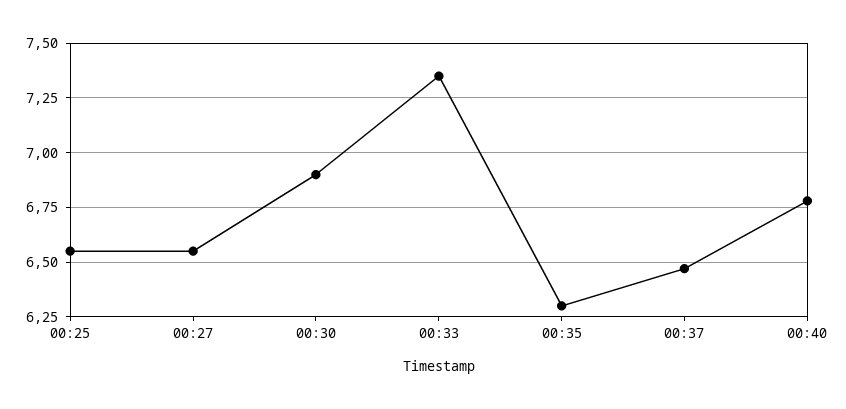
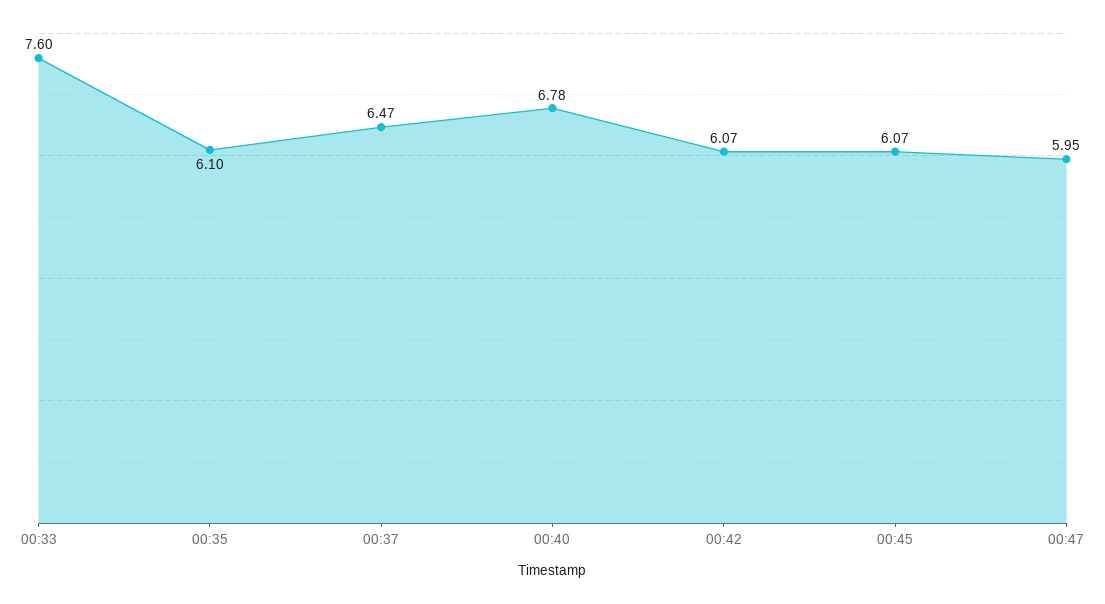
00:25: 6.55 -> none
00:27: 6.55 -> none
00:30: 6.9 -> none
00:33: 7.35 -> 7.6
00:35: 6.3 -> 6.1
00:42: none -> 6.07
00:45: none -> 6.07
00:47: none -> 5.95

